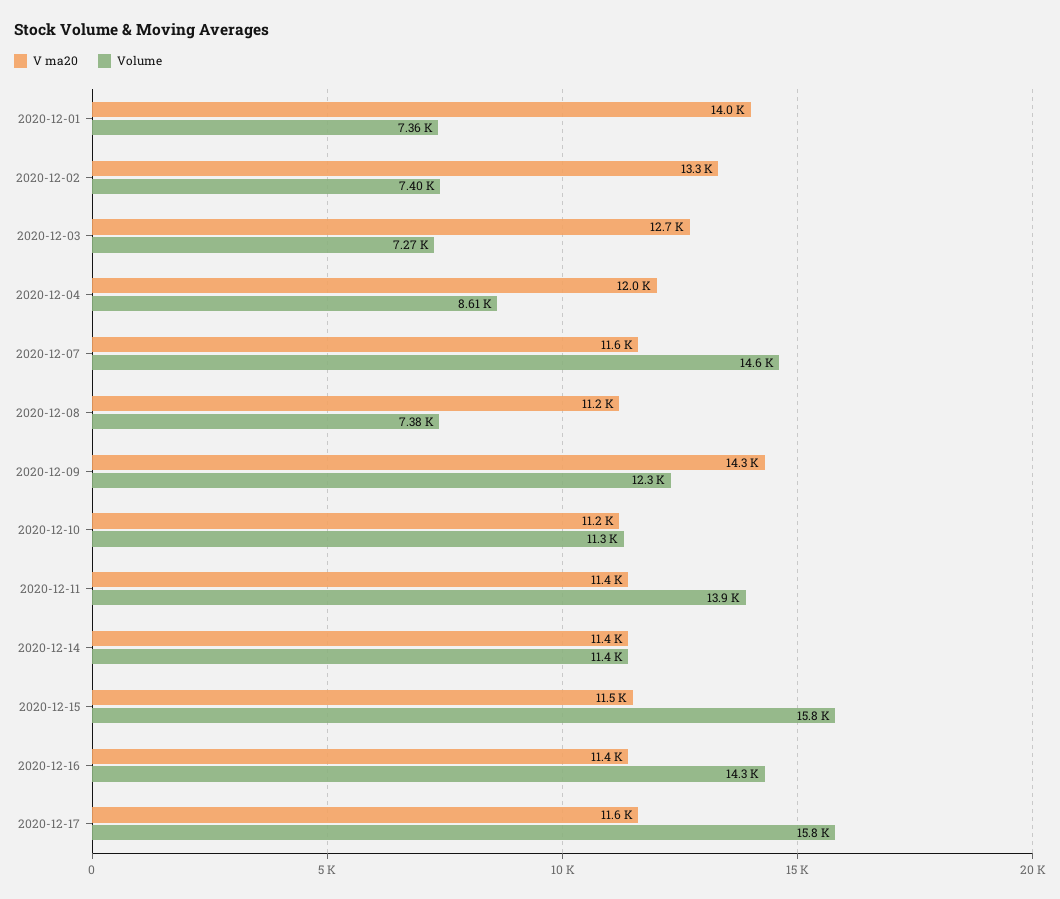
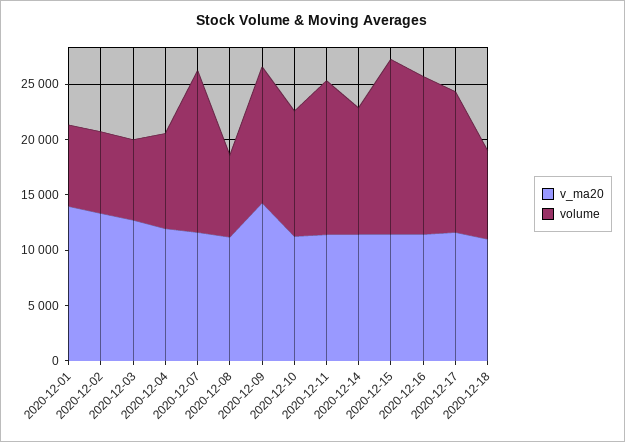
Volume, 2020-12-17: 15800 -> 13000
V ma20, 2020-12-18: none -> 11000
Volume, 2020-12-18: none -> 8000

